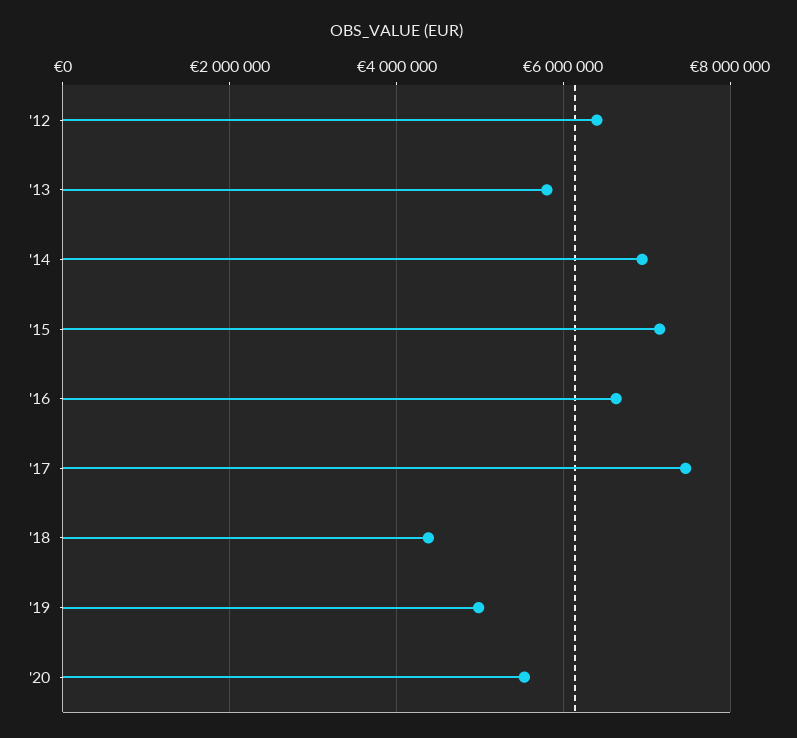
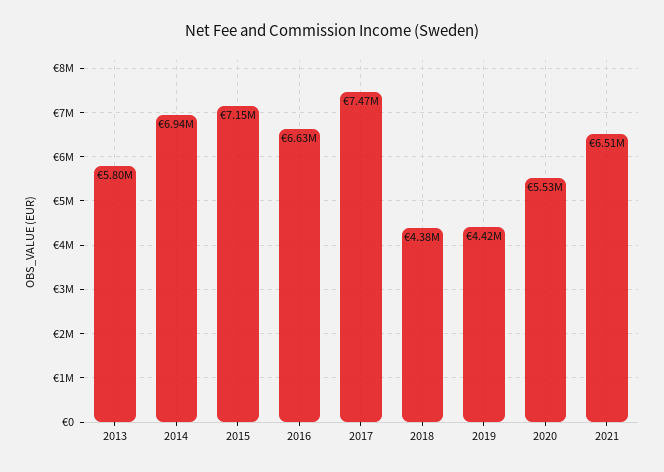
'12: 6400000 -> none
'19: 5000000 -> 4420000
2021: none -> 6510000

